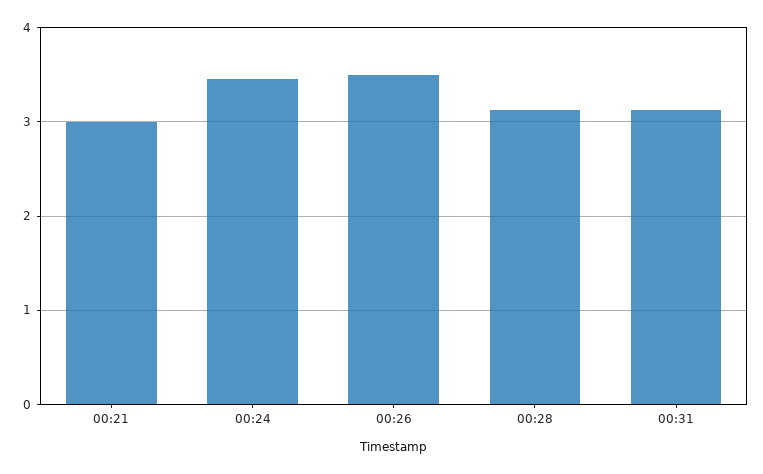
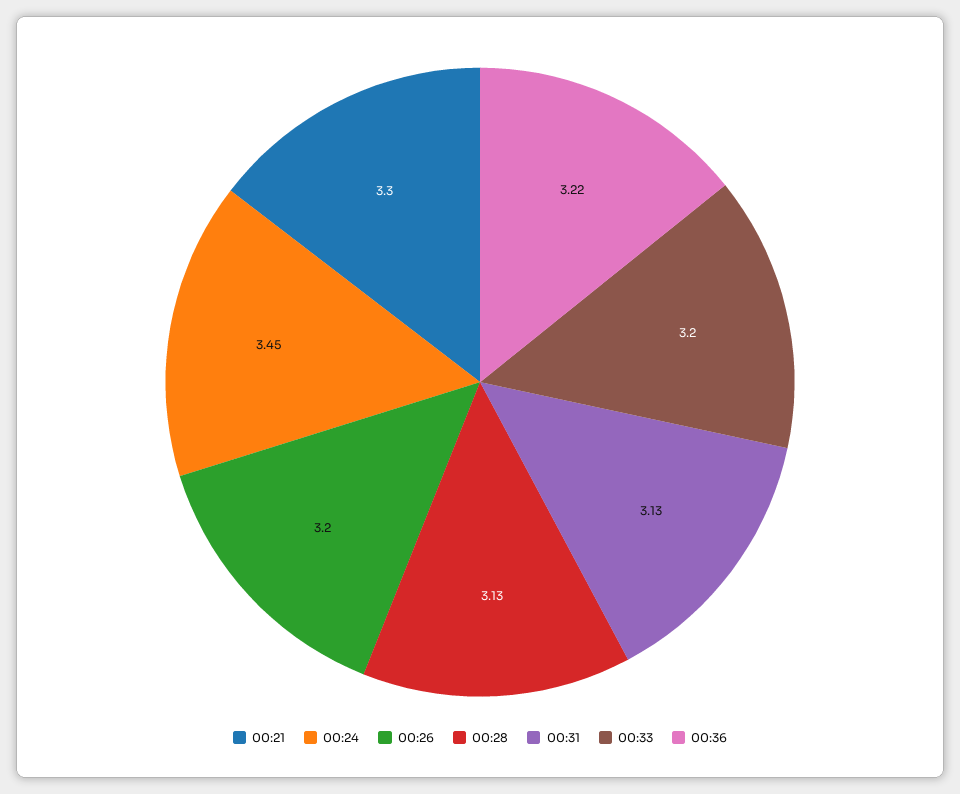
00:21: 3 -> 3.3
00:26: 3.5 -> 3.2
00:33: none -> 3.2
00:36: none -> 3.22

